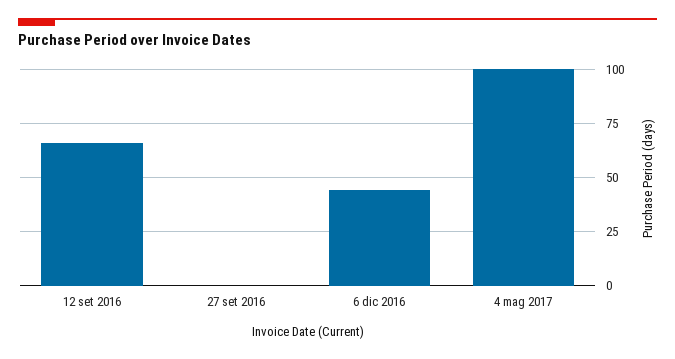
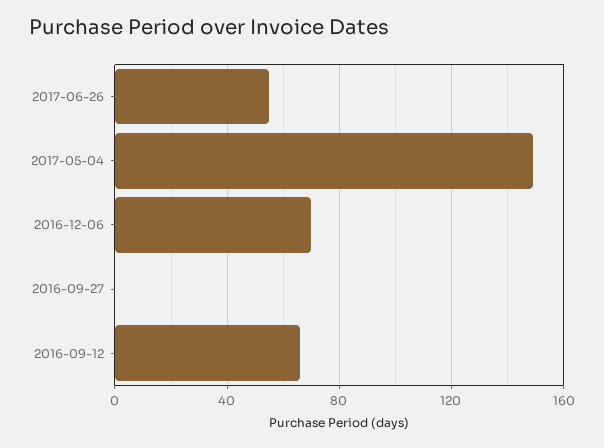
6 dic 2016: 45 -> 70
4 mag 2017: 100 -> 150
2017-06-26: none -> 55

